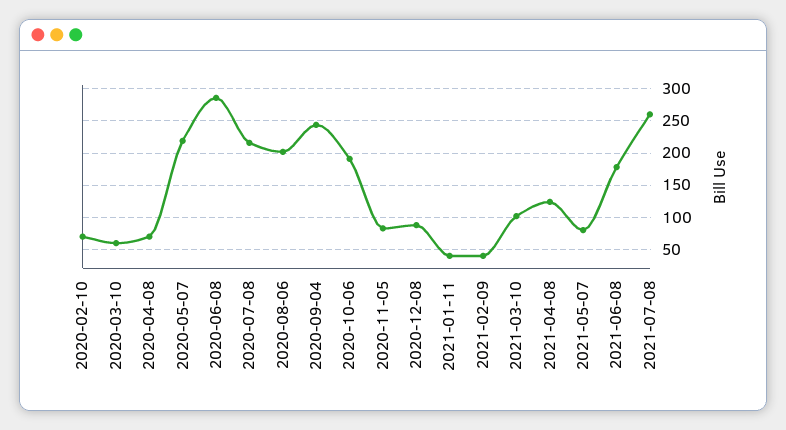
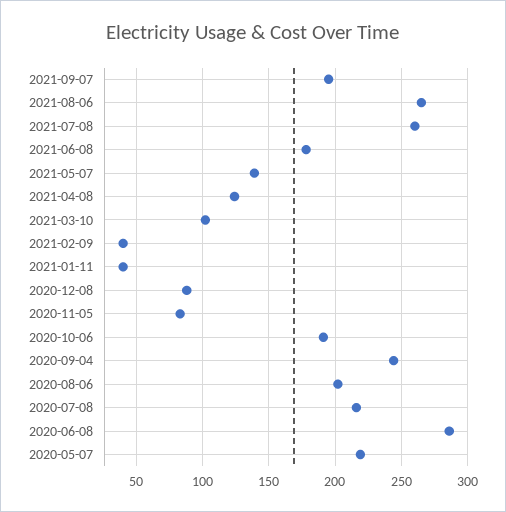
2020-02-10: 70 -> none
2020-03-10: 60 -> none
2020-04-08: 70 -> none
2021-05-07: 80 -> 140
2021-09-07: none -> 195
2021-08-06: none -> 265

